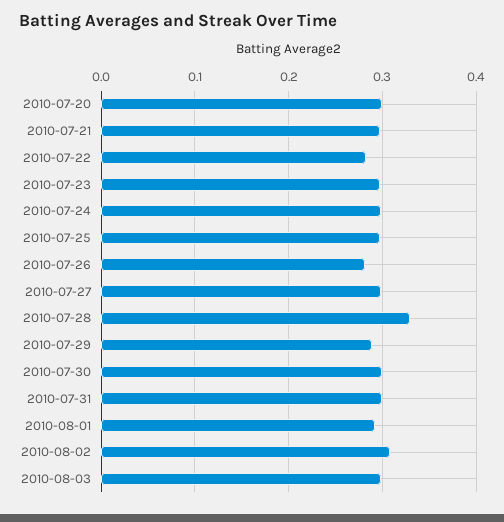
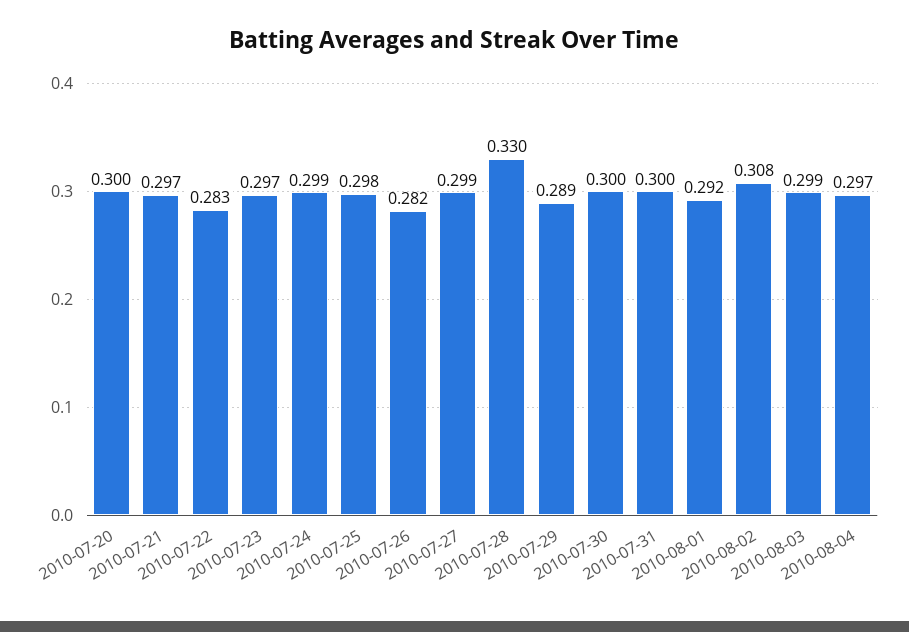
2010-08-04: none -> 0.297

